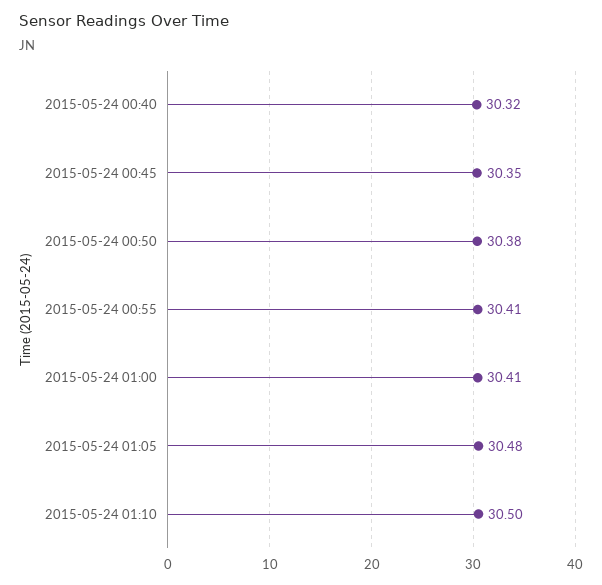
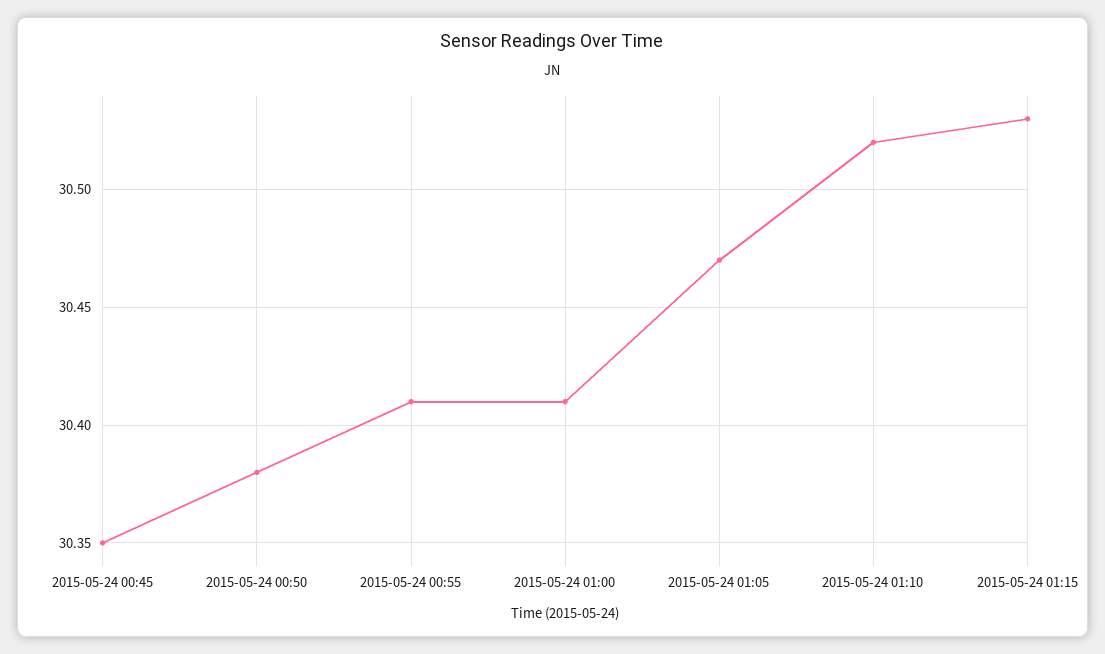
2015-05-24 00:40: 30.32 -> none
2015-05-24 01:05: 30.48 -> 30.47
2015-05-24 01:10: 30.5 -> 30.52
2015-05-24 01:15: none -> 30.53

